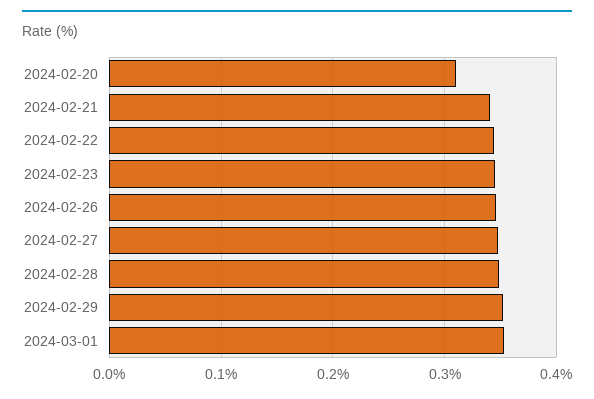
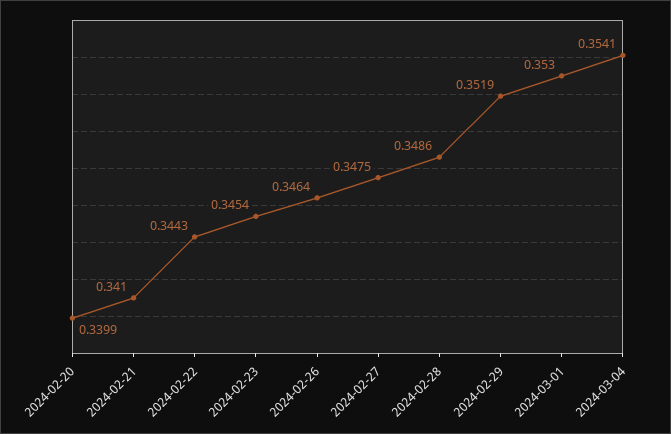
2024-02-20: 0.31 -> 0.3399
2024-03-04: none -> 0.3541

